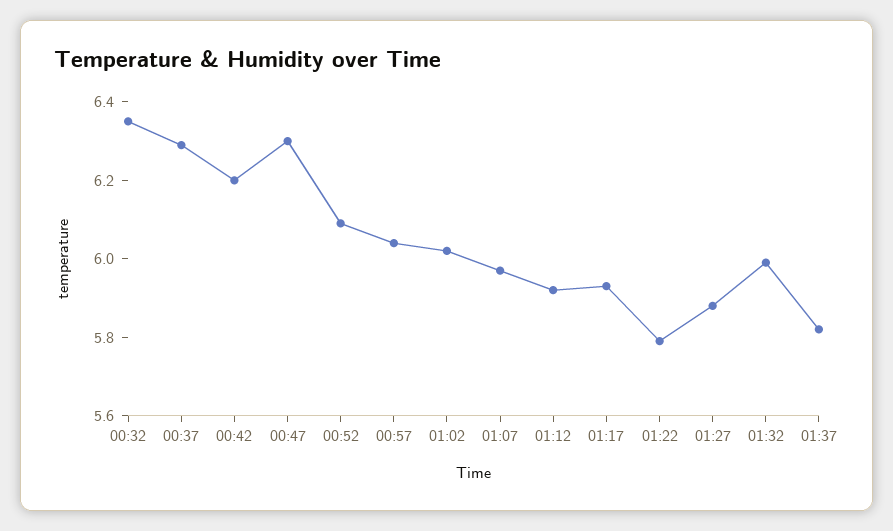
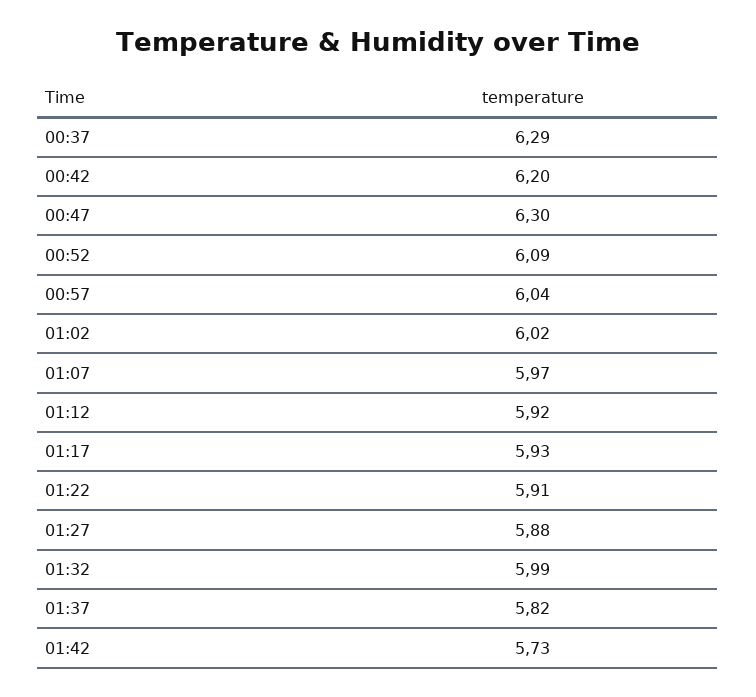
00:32: 6.35 -> none
01:22: 5.8 -> 5.91
01:42: none -> 5.73

